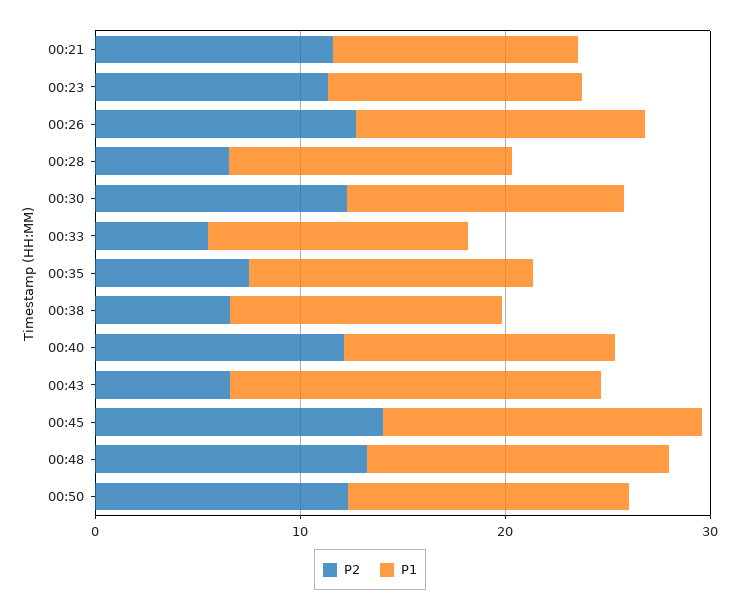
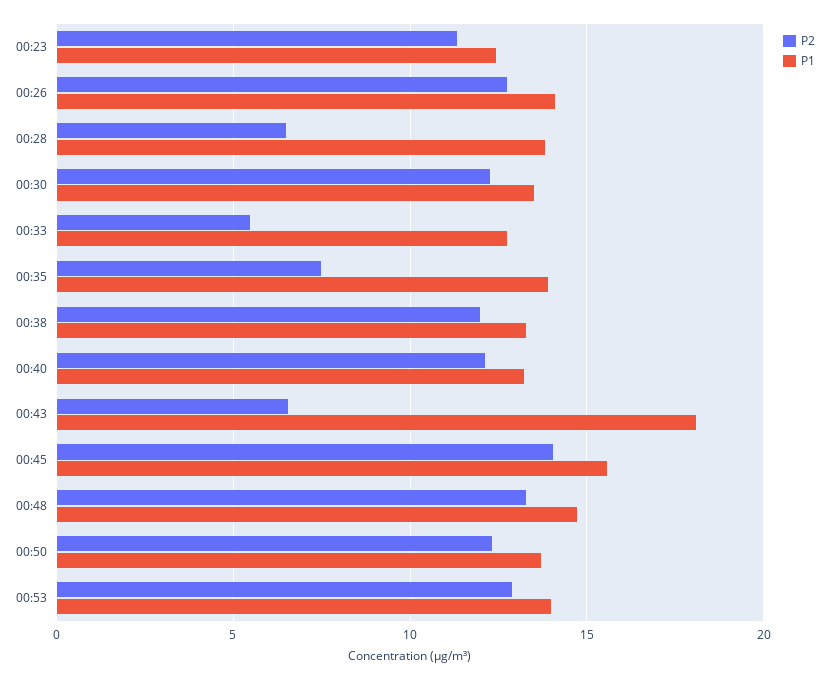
P2, 00:21: 12 -> none
P1, 00:21: 12 -> none
P2, 00:38: 6 -> 12
P2, 00:53: none -> 13
P1, 00:53: none -> 14

